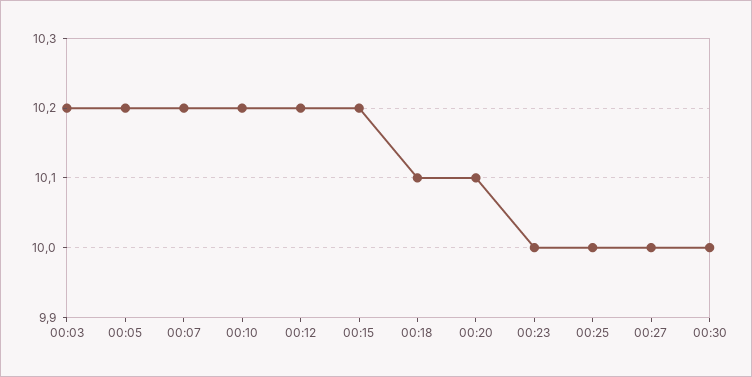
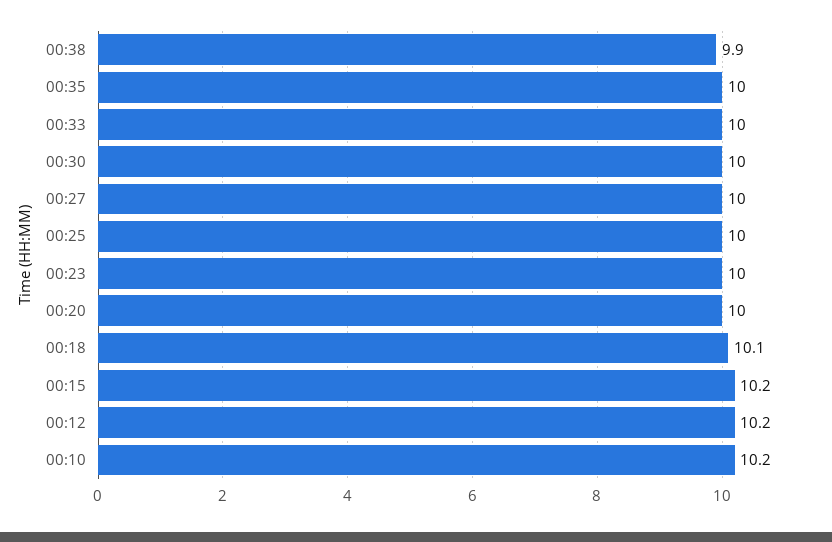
00:03: 10.2 -> none
00:05: 10.2 -> none
00:07: 10.2 -> none
00:20: 10.1 -> 10
00:38: none -> 9.9
00:35: none -> 10
00:33: none -> 10

